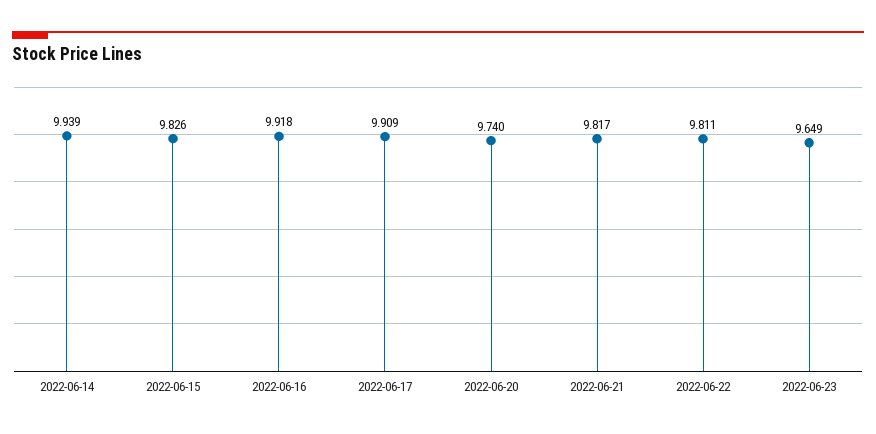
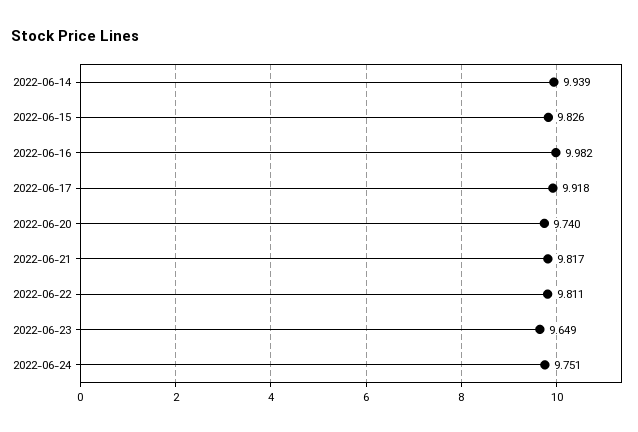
2022-06-16: 9.918 -> 9.982
2022-06-17: 9.909 -> 9.918
2022-06-24: none -> 9.751

